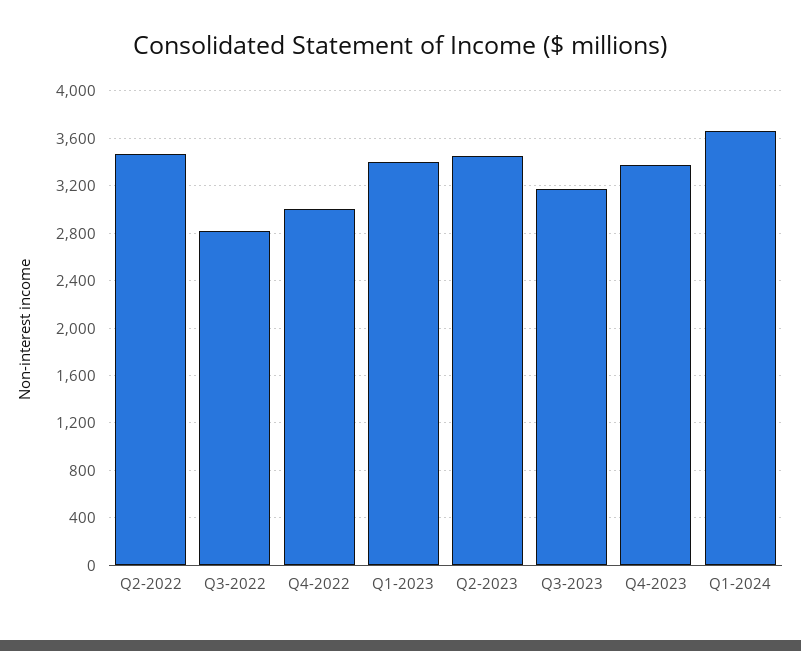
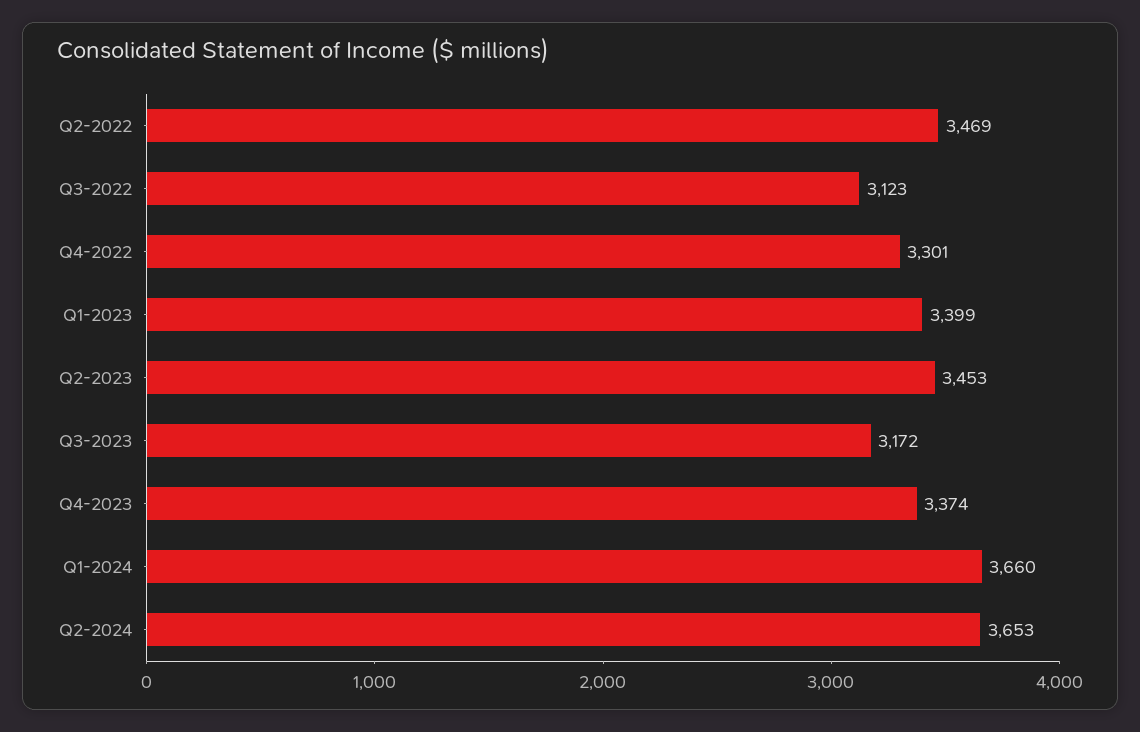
Q3-2022: 2800 -> 3123
Q4-2022: 3000 -> 3301
Q2-2024: none -> 3653

